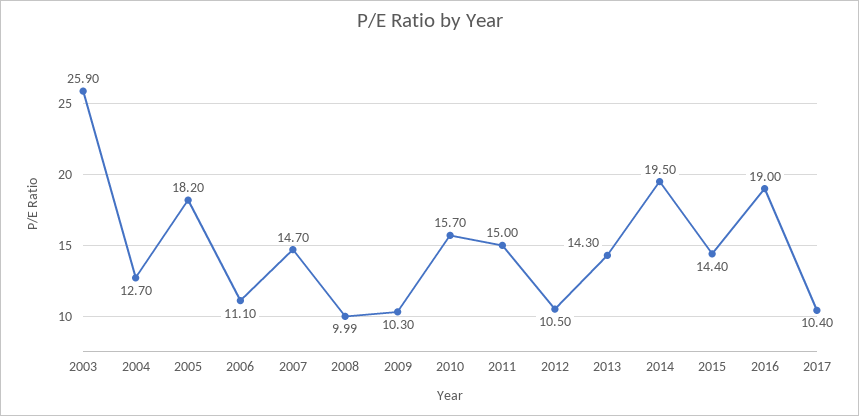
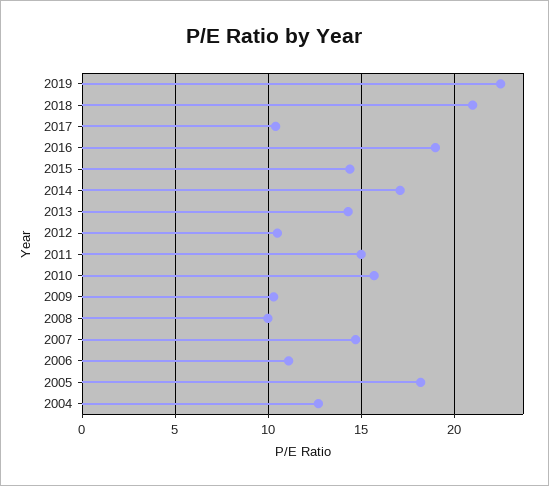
2003: 25.9 -> none
2014: 19.5 -> 17
2019: none -> 22.5
2018: none -> 21

